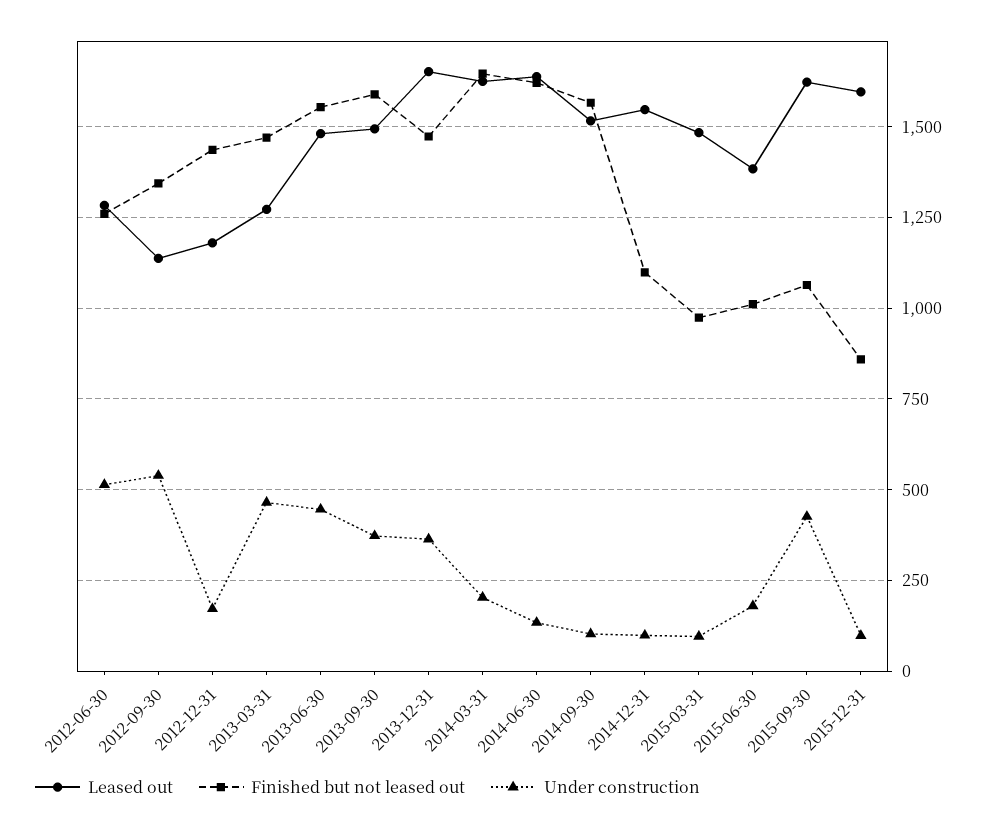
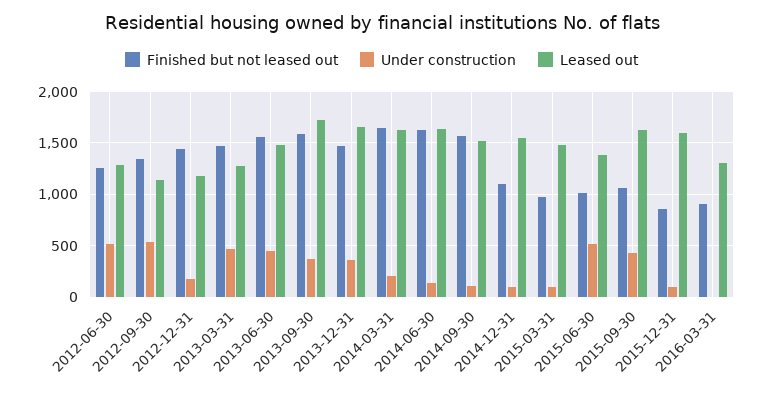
Leased out, 2013-09-30: 1500 -> 1700
Under construction, 2015-06-30: 175 -> 500
Finished but not leased out, 2016-03-31: none -> 900
Under construction, 2016-03-31: none -> 0
Leased out, 2016-03-31: none -> 1300

